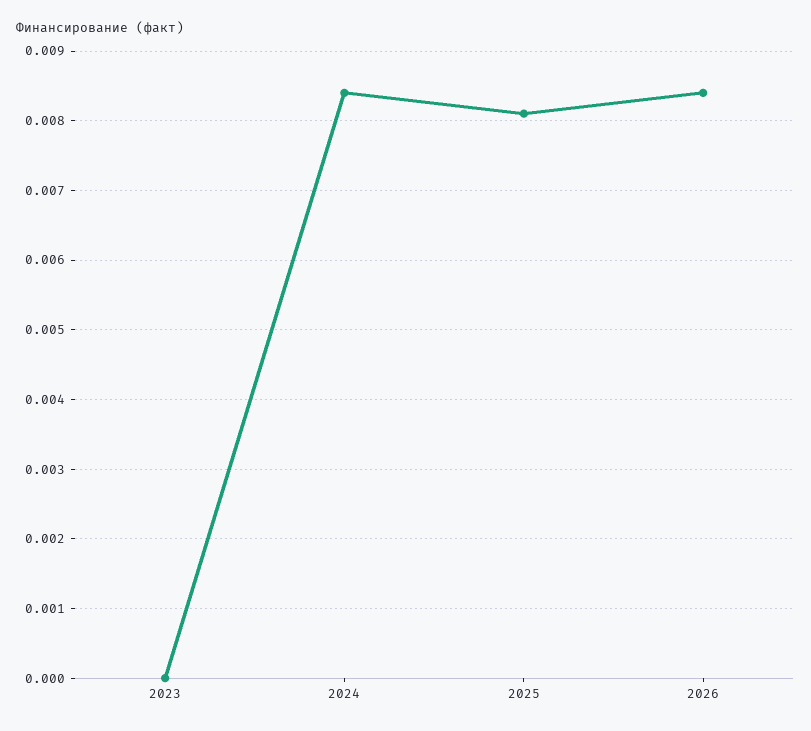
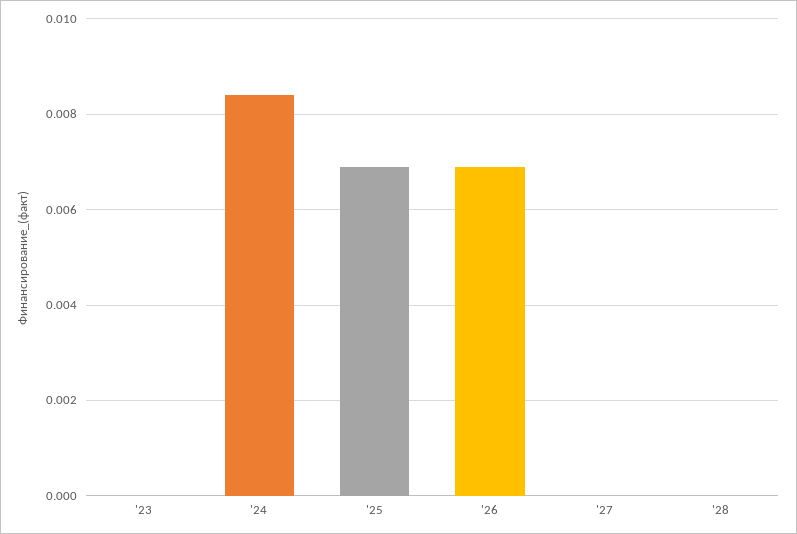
2025: 0.0081 -> 0.007
2026: 0.0084 -> 0.007
'27: none -> 0
'28: none -> 0

